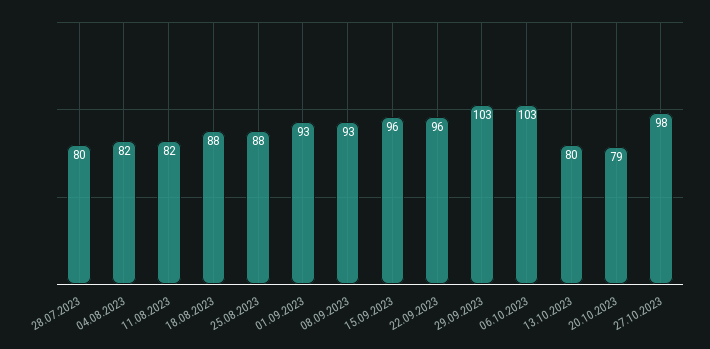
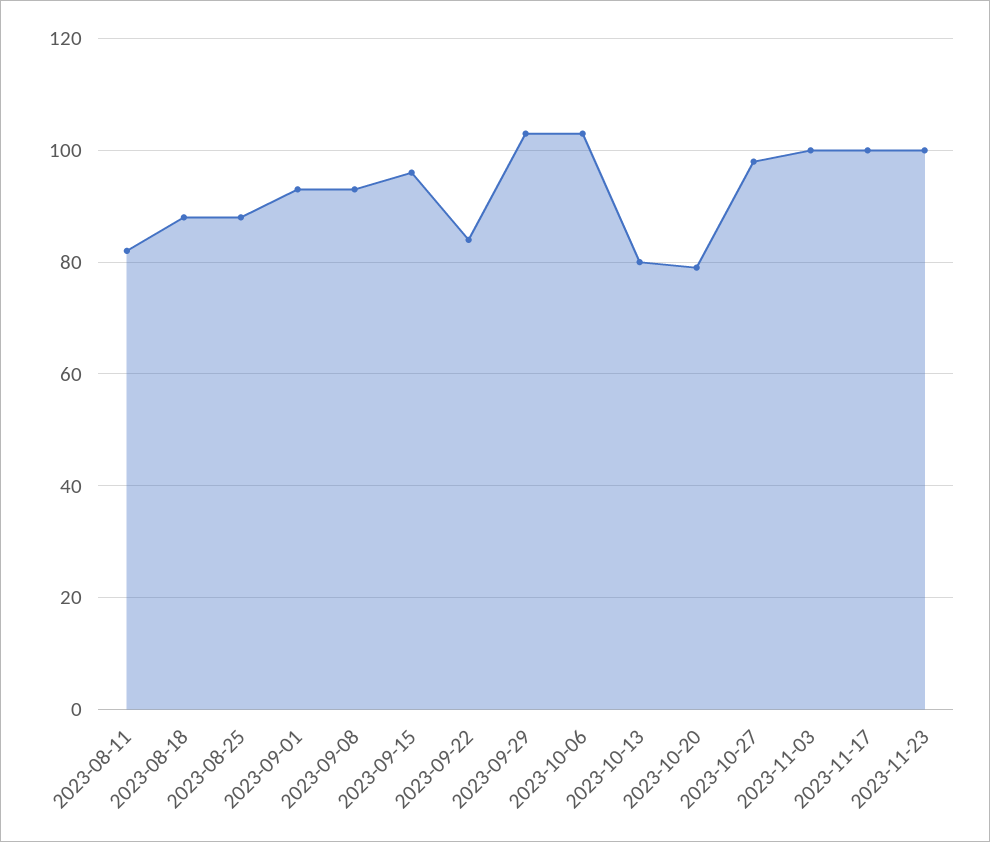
28.07.2023: 80 -> none
04.08.2023: 82 -> none
22.09.2023: 96 -> 85
2023-11-03: none -> 100
2023-11-17: none -> 100
2023-11-23: none -> 100

